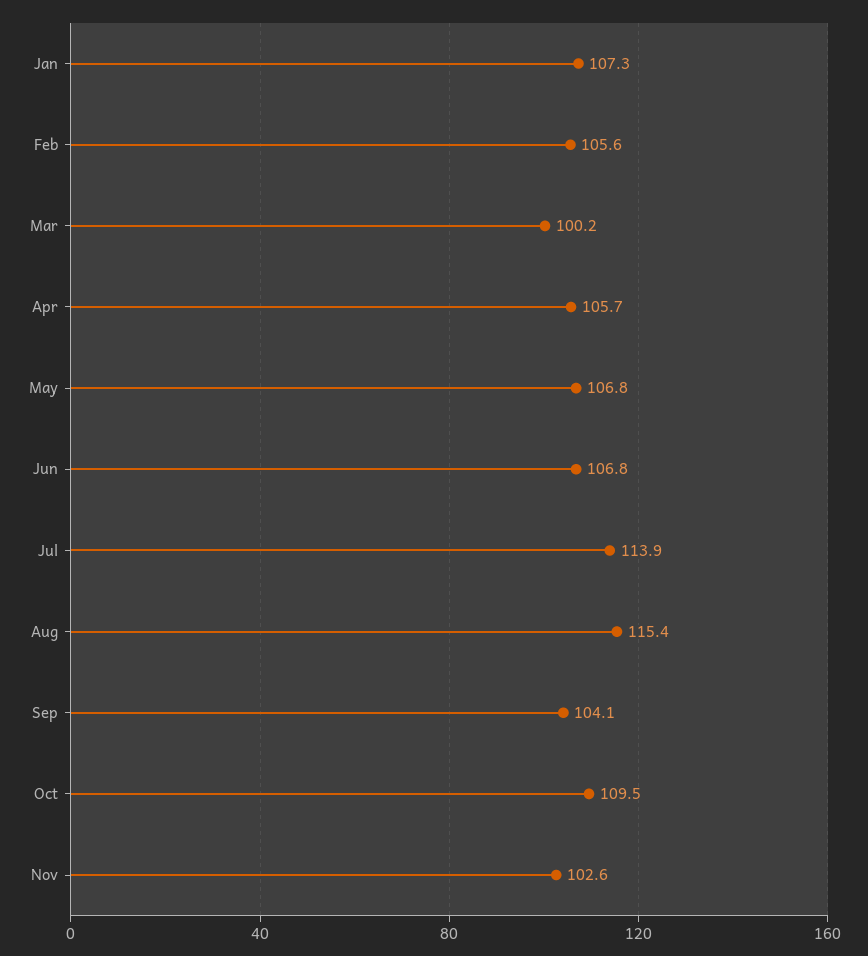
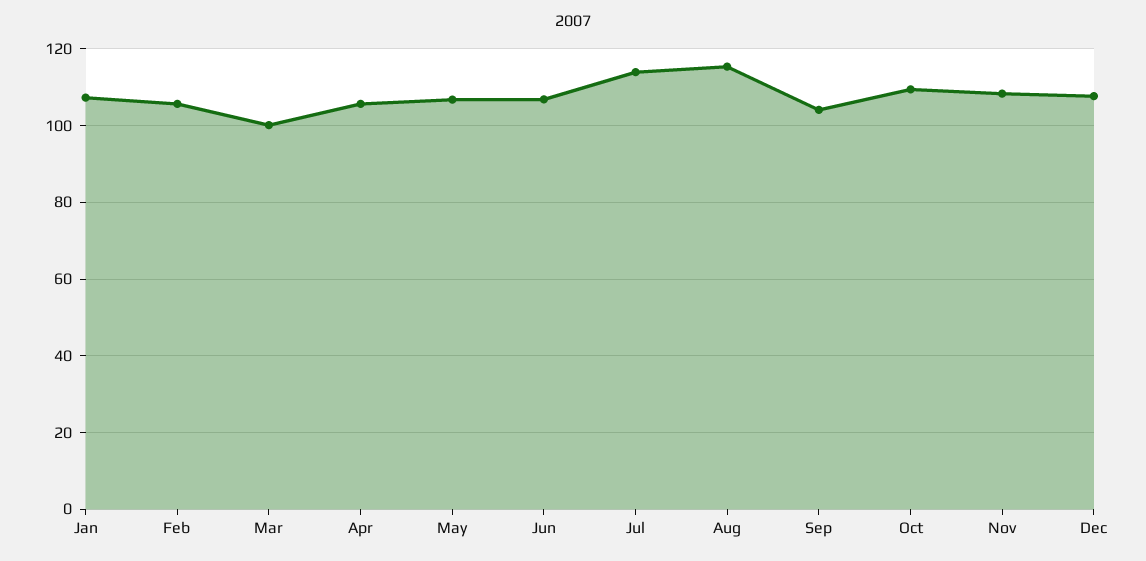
Nov: 102.6 -> 108
Dec: none -> 108

